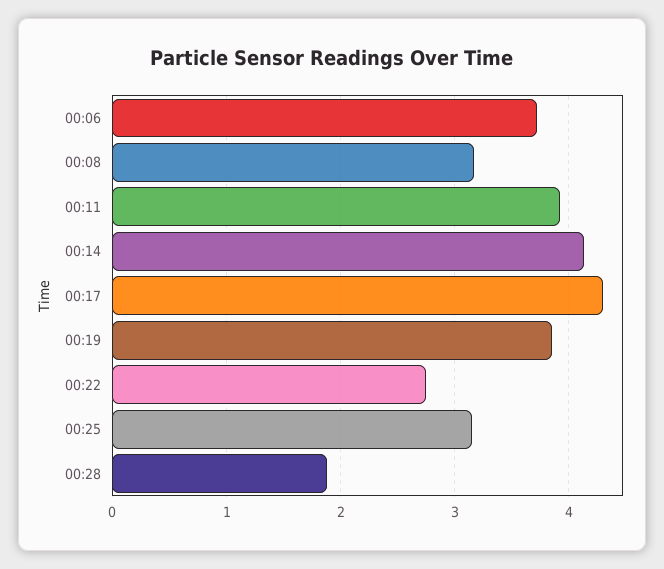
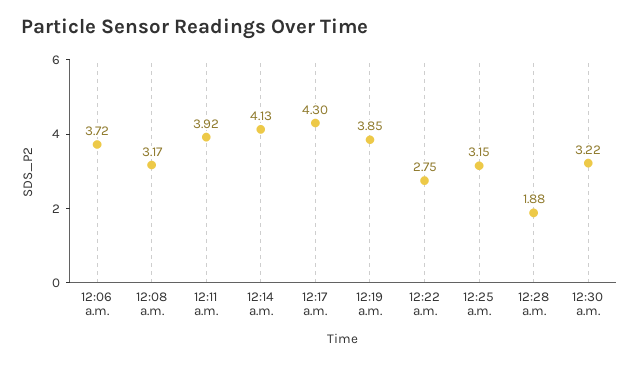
12:30 a.m.: none -> 3.22

